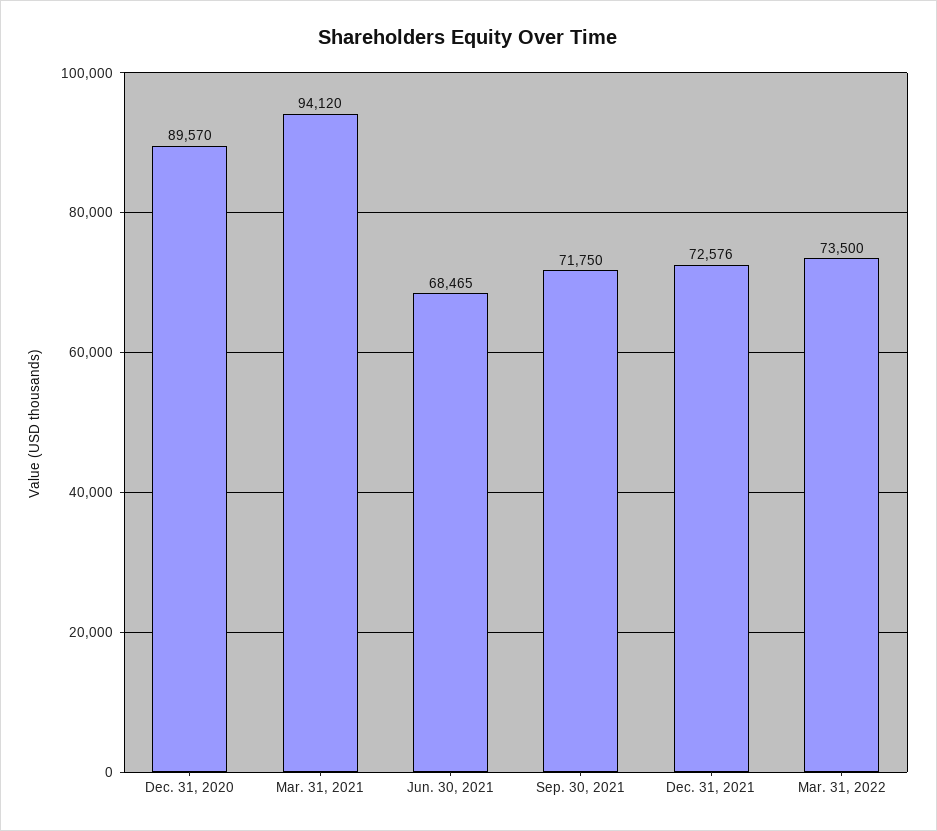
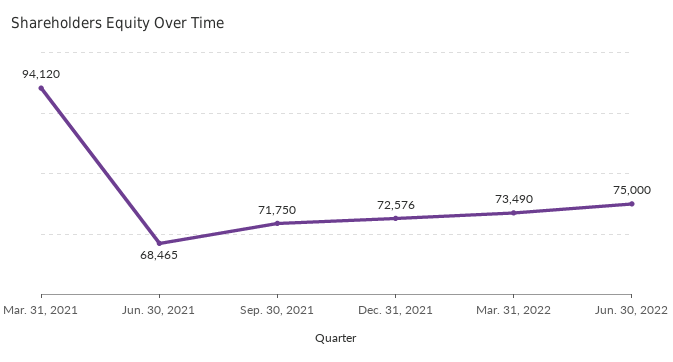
Dec. 31, 2020: 89570 -> none
Mar. 31, 2022: 73500 -> 73490
Jun. 30, 2022: none -> 75000

